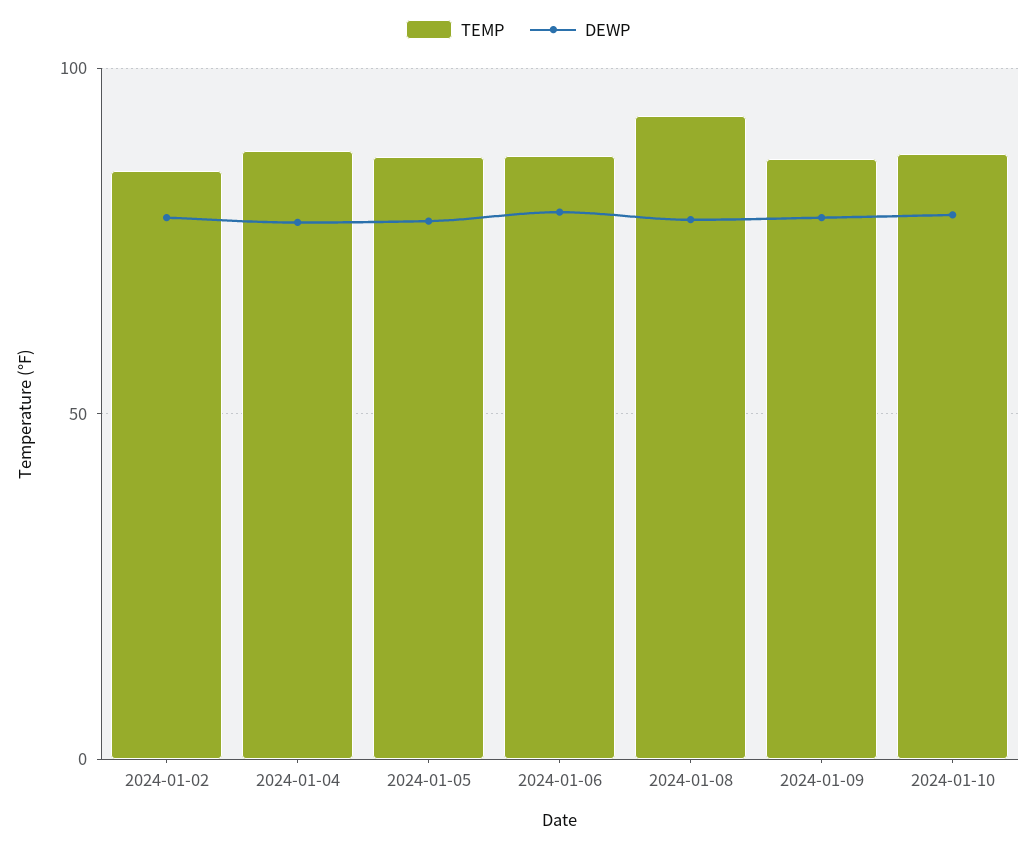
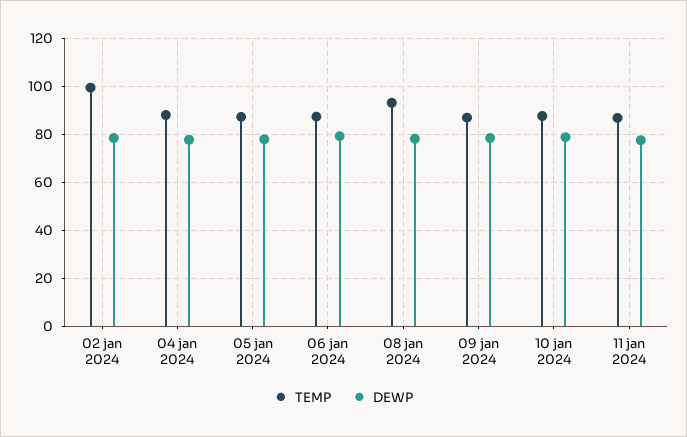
TEMP, 2024-01-02: 85 -> 100
TEMP, 11 jan 2024: none -> 87.5
DEWP, 11 jan 2024: none -> 77.5

